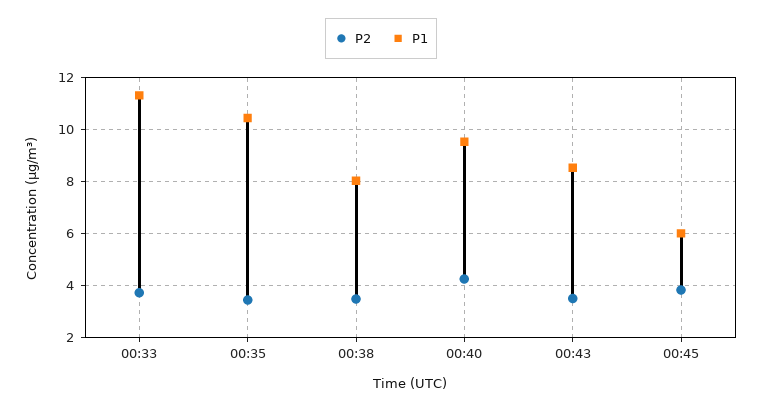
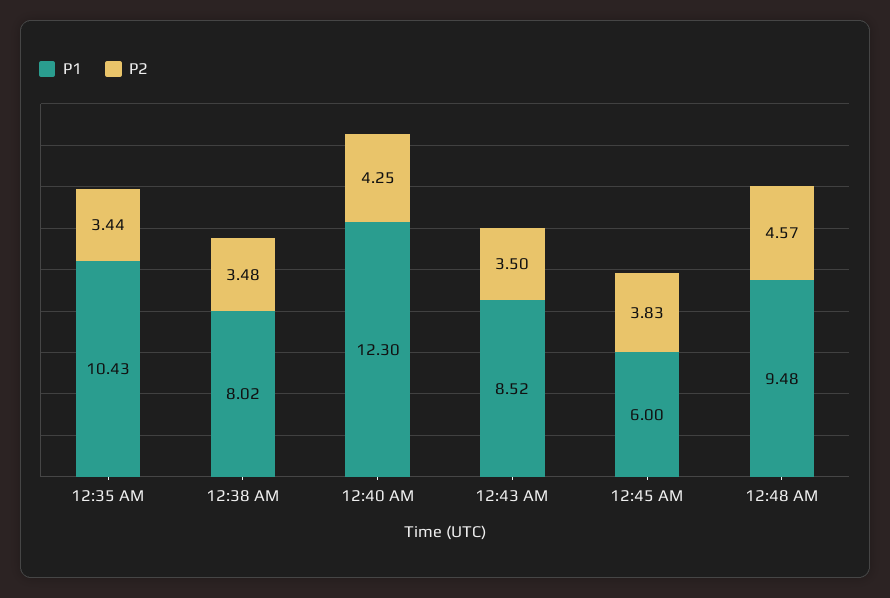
P2, 00:33: 3.75 -> none
P1, 00:33: 11.25 -> none
P1, 00:40: 9.5 -> 12.3
P1, 12:48 AM: none -> 9.48
P2, 12:48 AM: none -> 4.57

